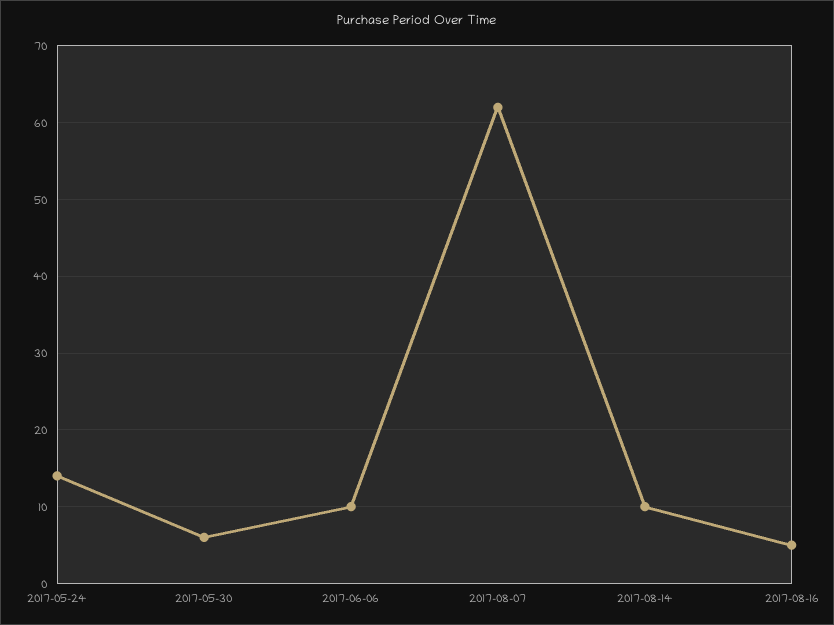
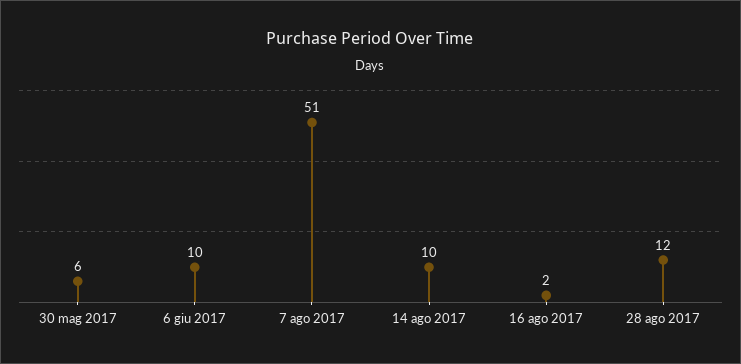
2017-05-24: 14 -> none
2017-08-07: 62 -> 51
2017-08-16: 5 -> 2
28 ago 2017: none -> 12

